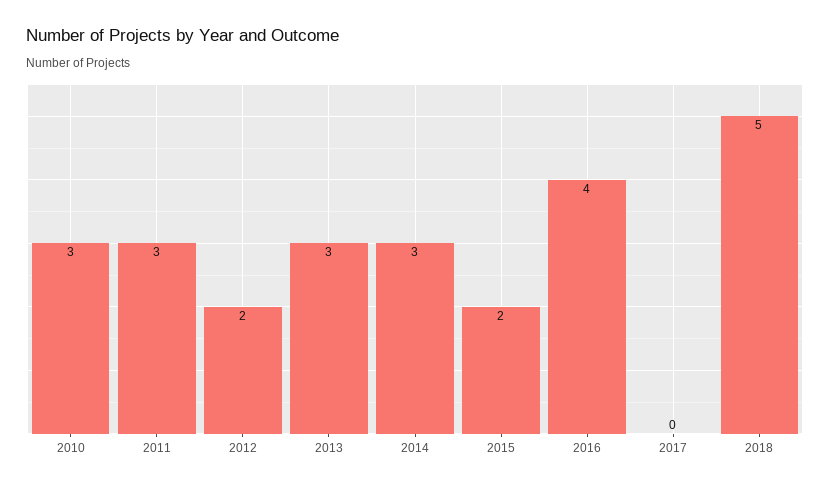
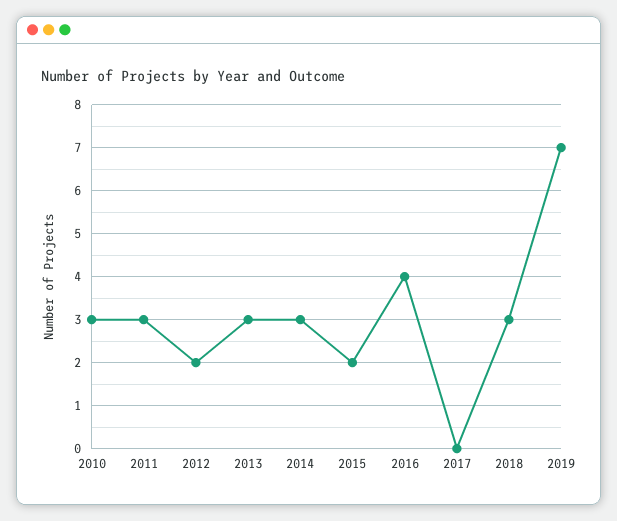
2018: 5 -> 3
2019: none -> 7

